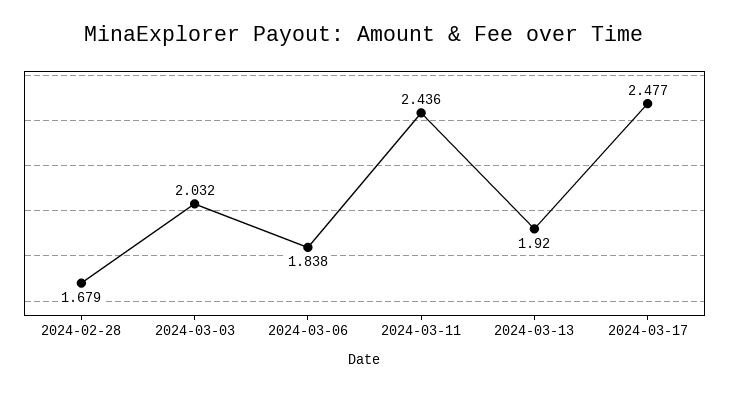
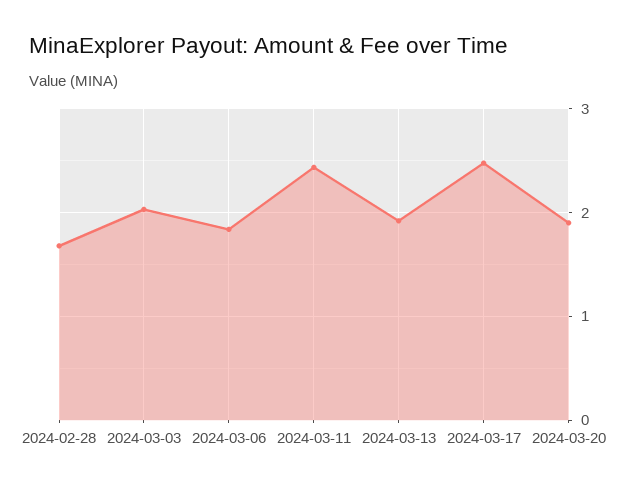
2024-03-20: none -> 1.9

